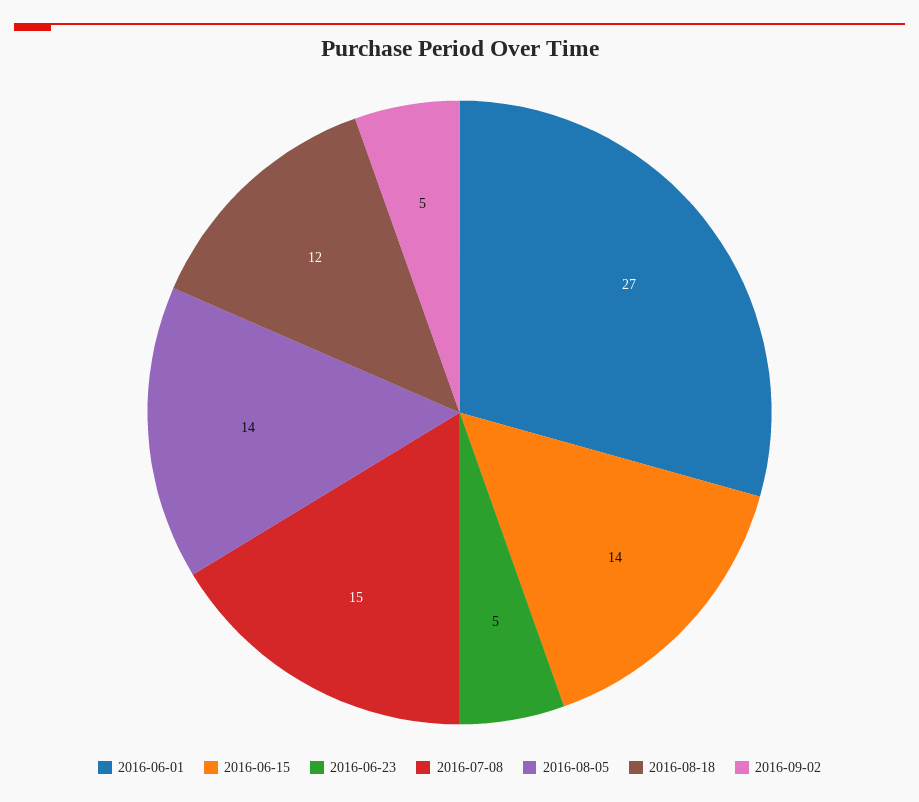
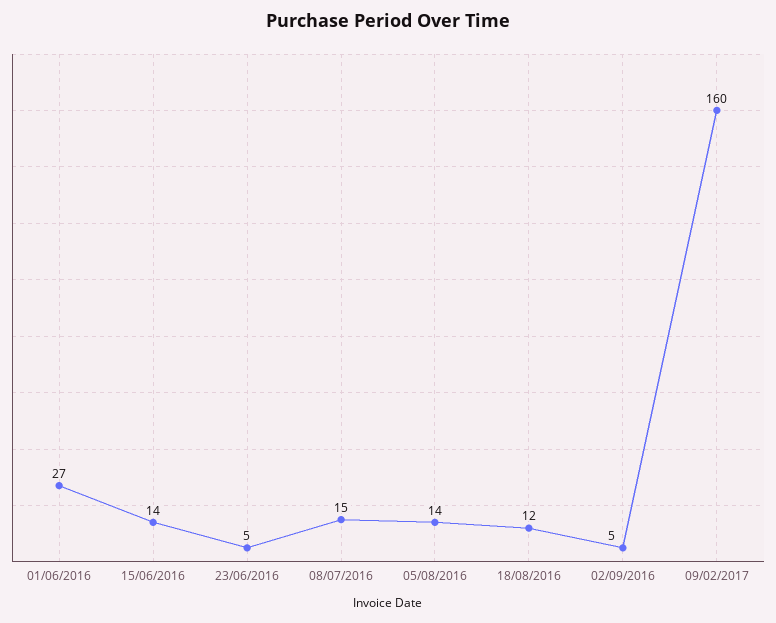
09/02/2017: none -> 160

